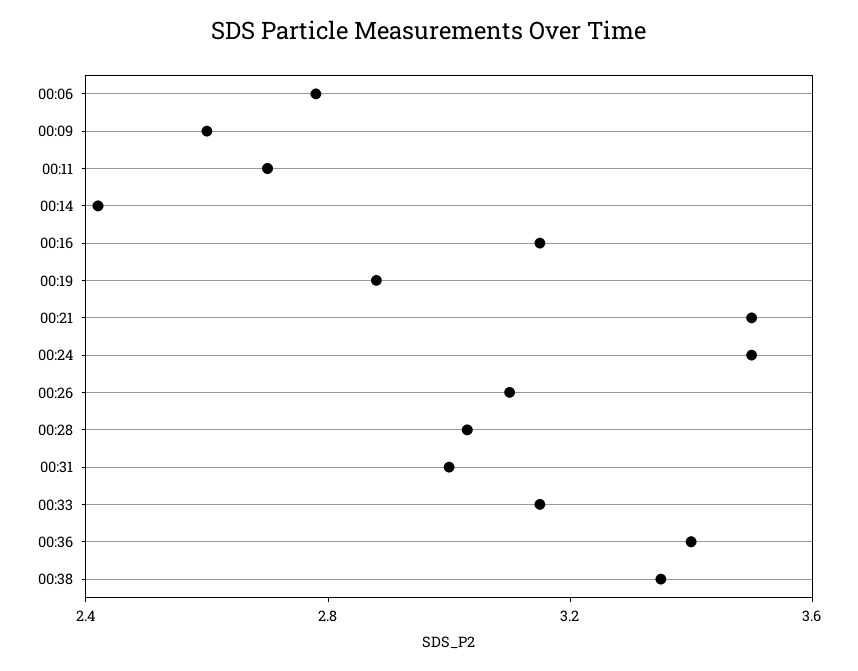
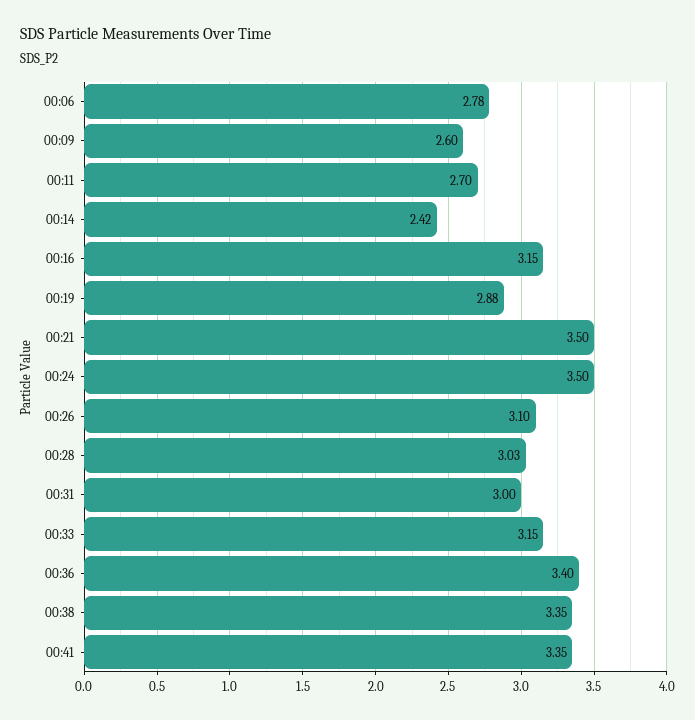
00:41: none -> 3.35

